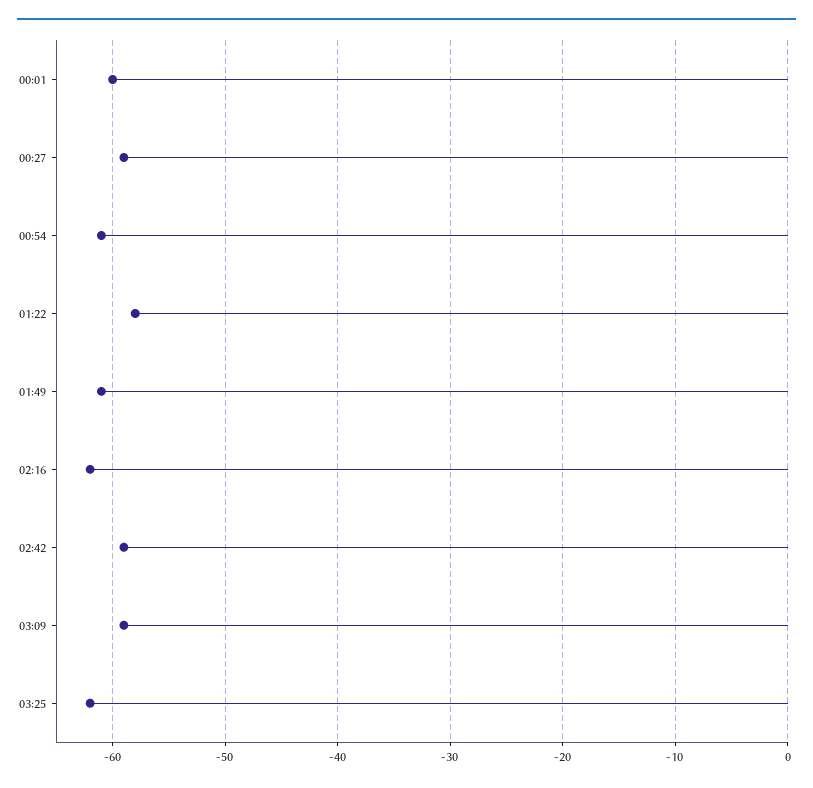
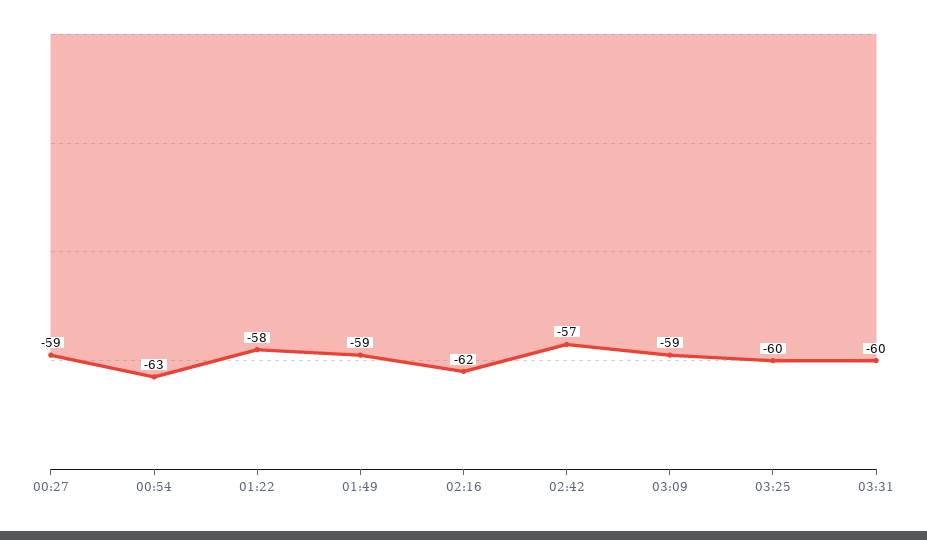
00:01: -60 -> none
00:54: -61 -> -63
01:49: -61 -> -59
02:42: -59 -> -57
03:25: -62 -> -60
03:31: none -> -60

